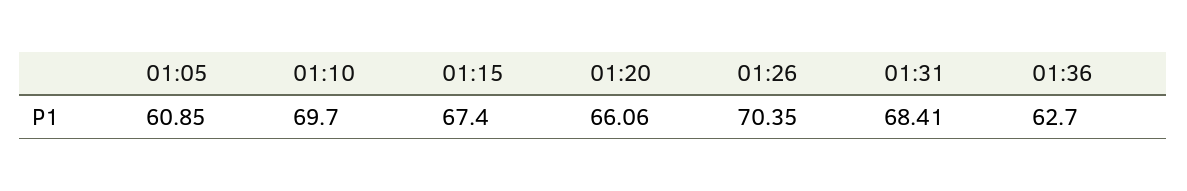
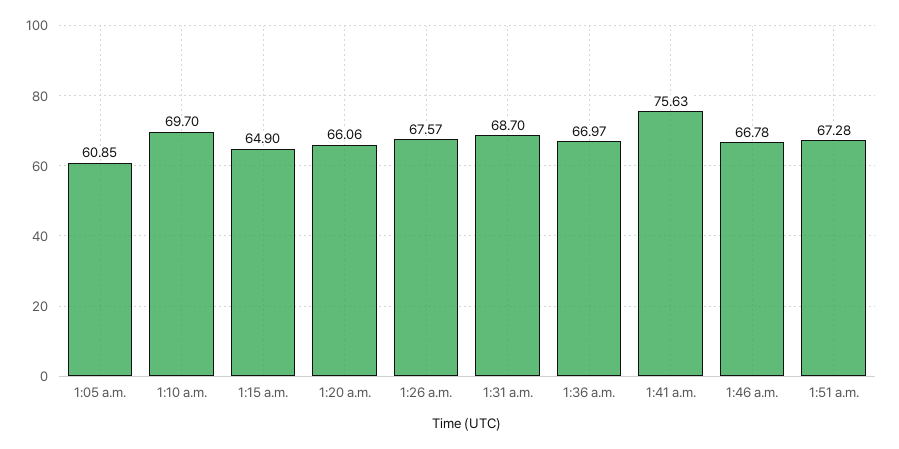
01:15: 67.4 -> 64.9
01:26: 70.35 -> 67.57
01:31: 68.41 -> 68.7
01:36: 62.7 -> 66.97
1:41 a.m.: none -> 75.63
1:46 a.m.: none -> 66.78
1:51 a.m.: none -> 67.28

